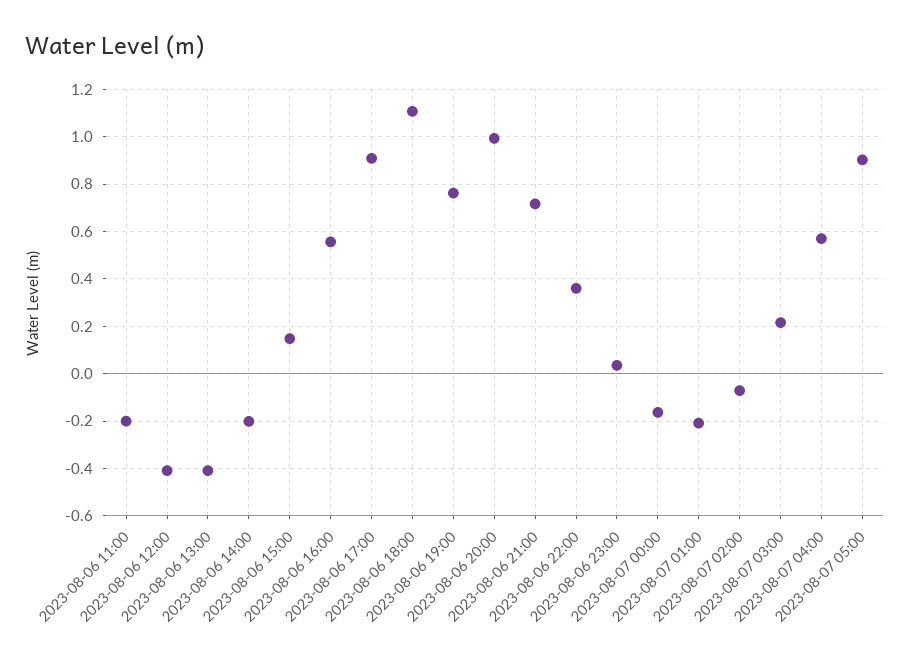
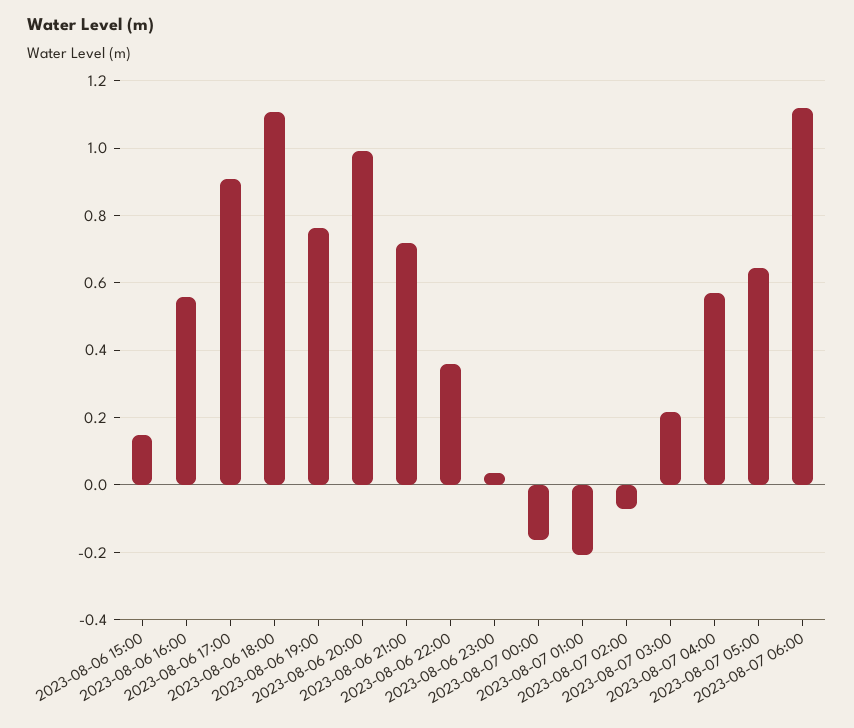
2023-08-06 11:00: -0.2 -> none
2023-08-06 12:00: -0.4 -> none
2023-08-06 13:00: -0.4 -> none
2023-08-06 14:00: -0.2 -> none
2023-08-07 05:00: 0.9 -> 0.64
2023-08-07 06:00: none -> 1.12

